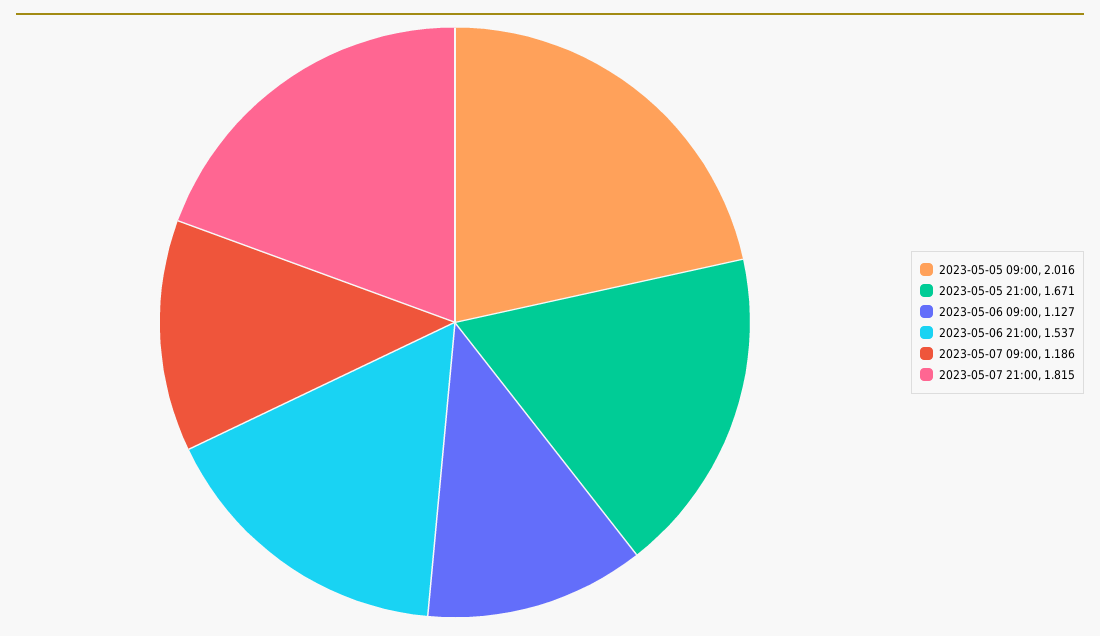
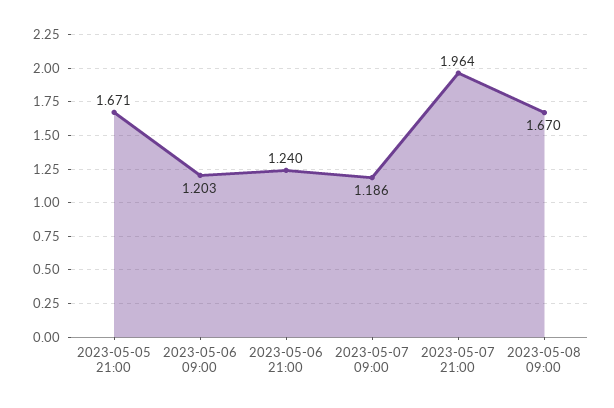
2023-05-05 09:00: 2.016 -> none
2023-05-06 09:00: 1.127 -> 1.203
2023-05-06 21:00: 1.537 -> 1.24
2023-05-07 21:00: 1.815 -> 1.964
2023-05-08 09:00: none -> 1.67

